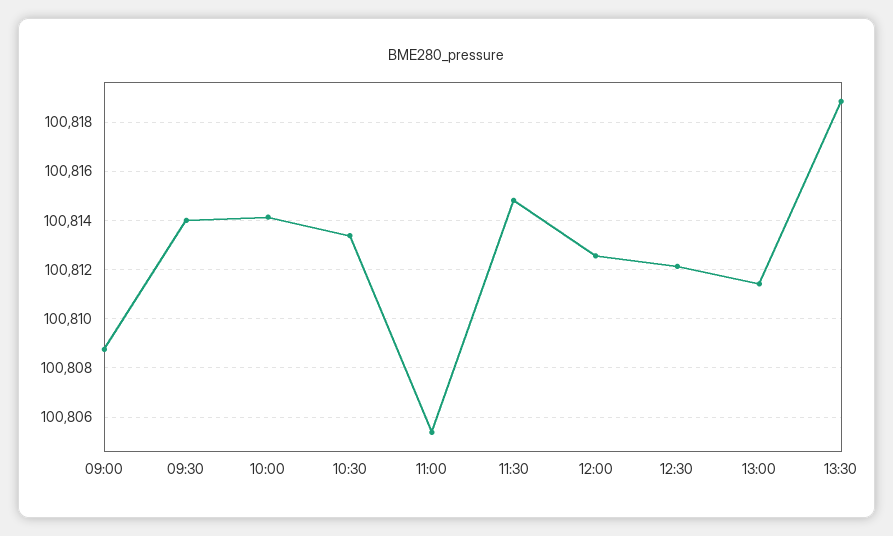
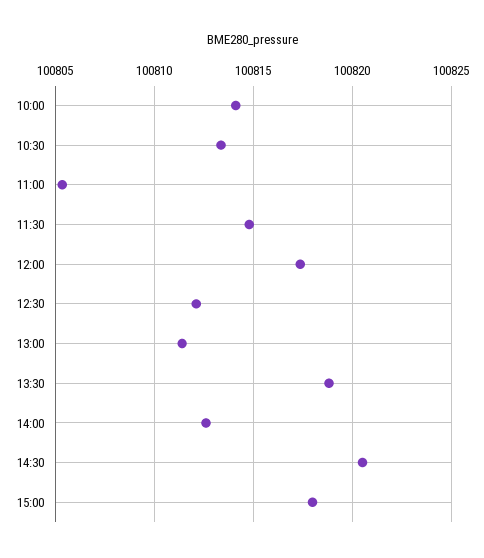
09:00: 100808.75 -> none
09:30: 100814 -> none
12:00: 100812.5 -> 100817.5
14:00: none -> 100812.5
14:30: none -> 100820.5
15:00: none -> 100818

